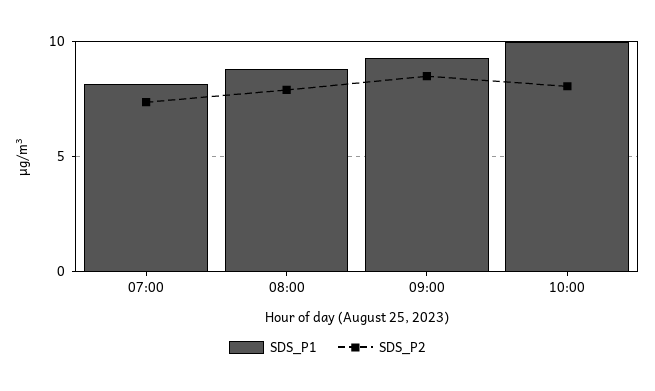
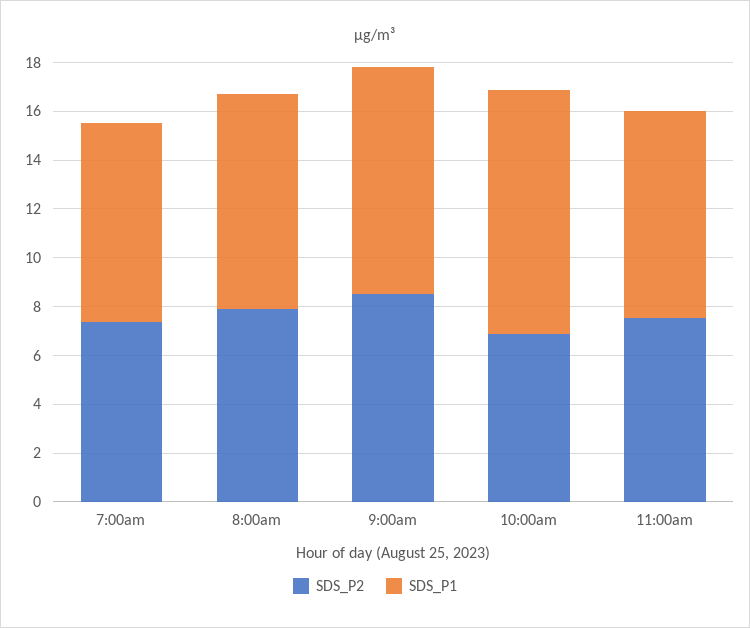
SDS_P2, 10:00: 8 -> 7
SDS_P2, 11:00am: none -> 7.5
SDS_P1, 11:00am: none -> 8.5

